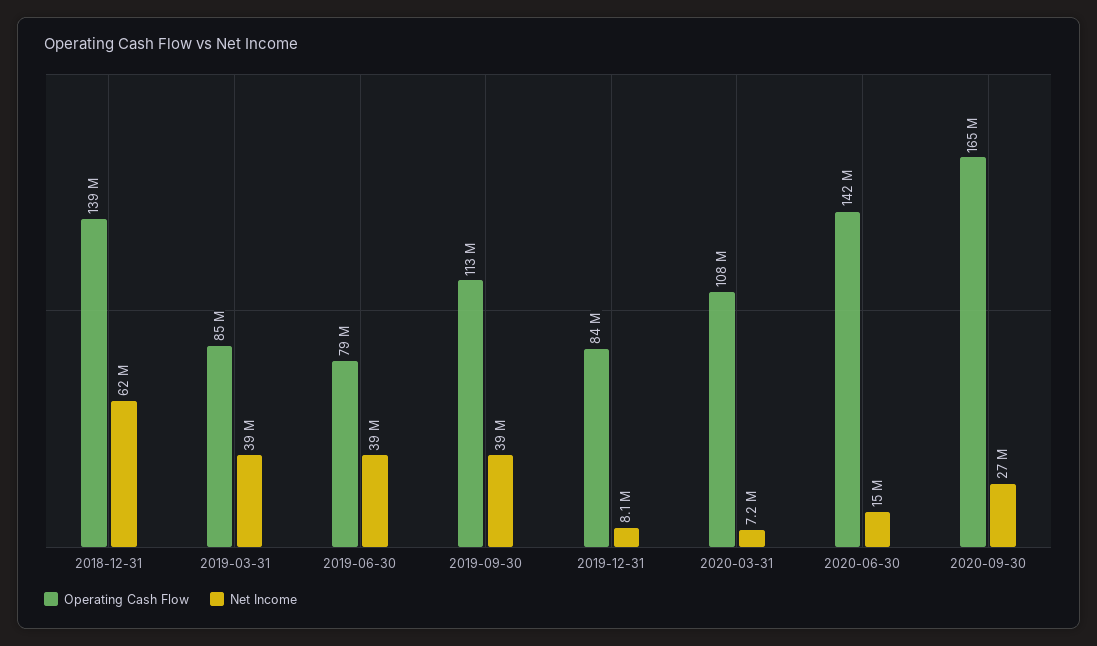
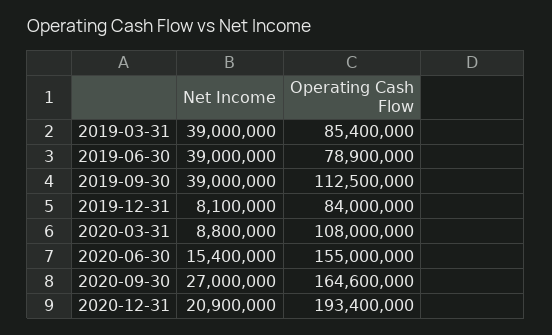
Operating Cash Flow, 2018-12-31: 139000000 -> none
Net Income, 2018-12-31: 62000000 -> none
Net Income, 2020-03-31: 7200000 -> 8800000
Operating Cash Flow, 2020-06-30: 142000000 -> 155000000
Net Income, 2020-12-31: none -> 20900000
Operating Cash Flow, 2020-12-31: none -> 193400000

